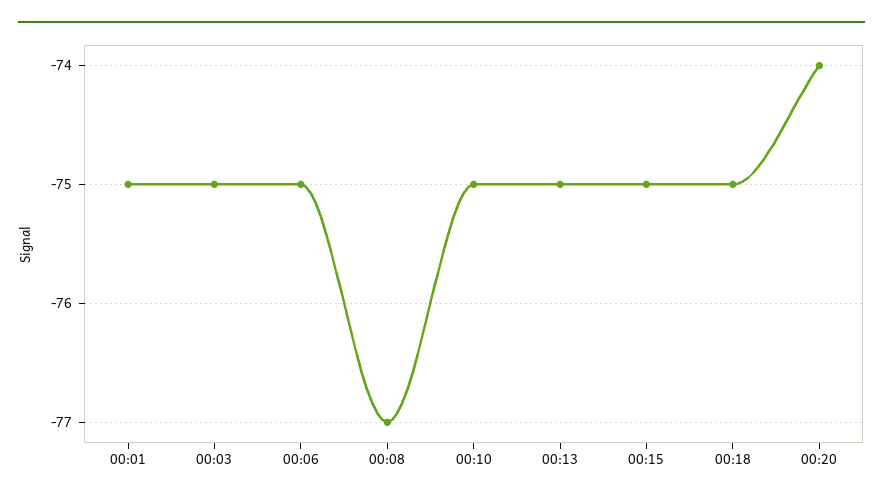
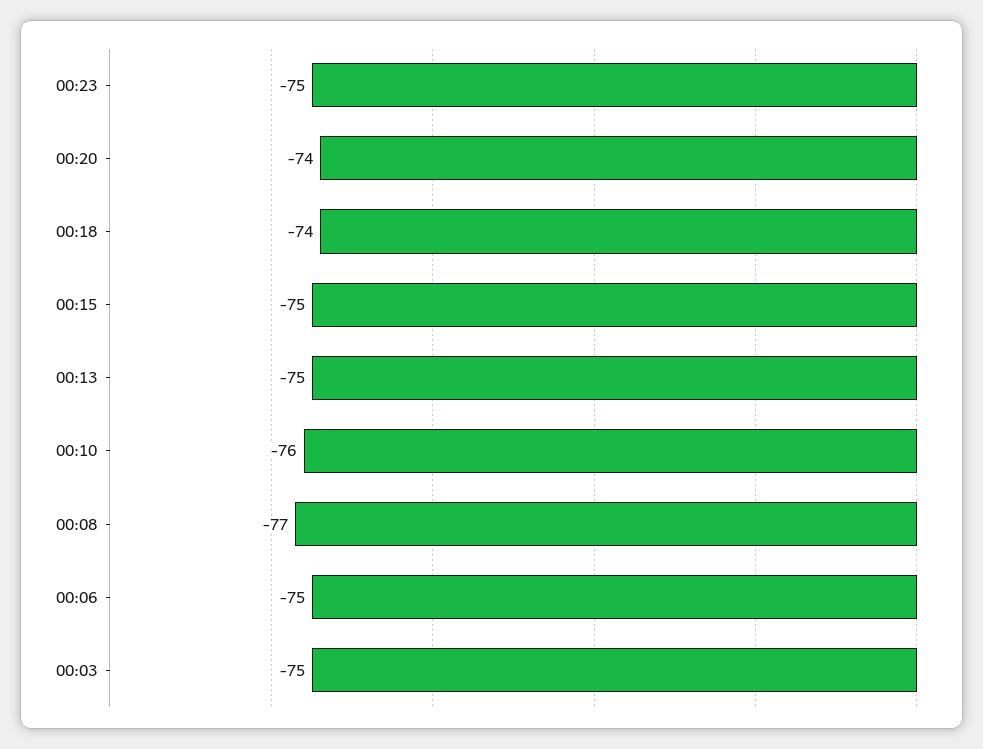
00:01: -75 -> none
00:10: -75 -> -76
00:18: -75 -> -74
00:23: none -> -75

